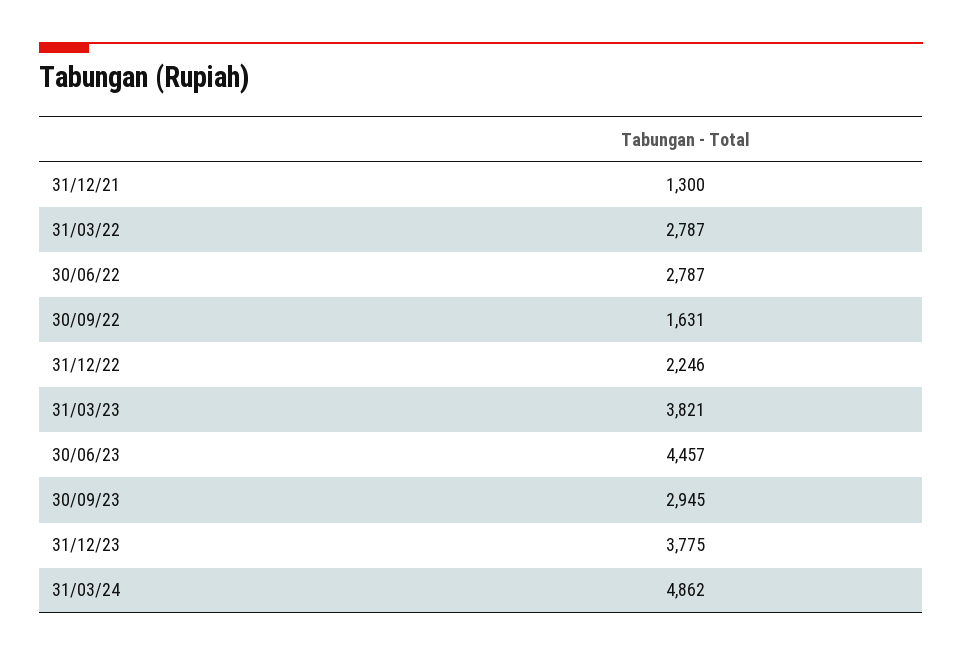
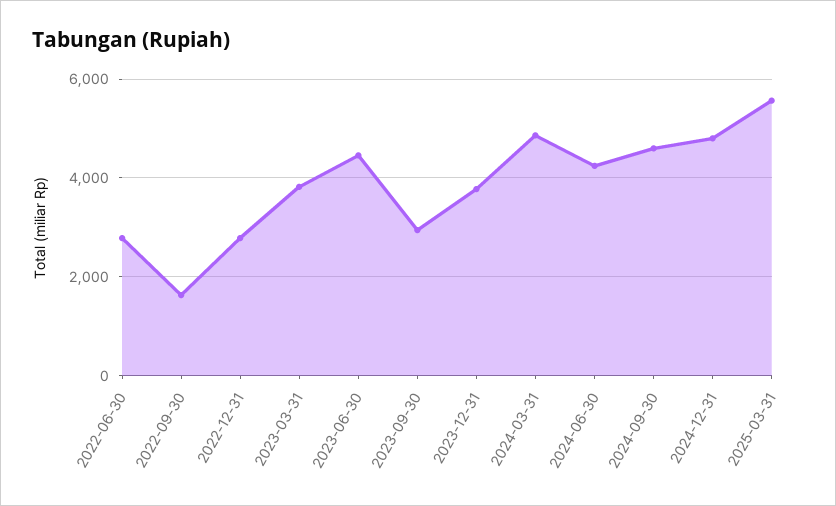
31/12/21: 1300 -> none
31/03/22: 2787 -> none
31/12/22: 2246 -> 2800
2024-06-30: none -> 4200
2024-09-30: none -> 4600
2024-12-31: none -> 4800
2025-03-31: none -> 5600

